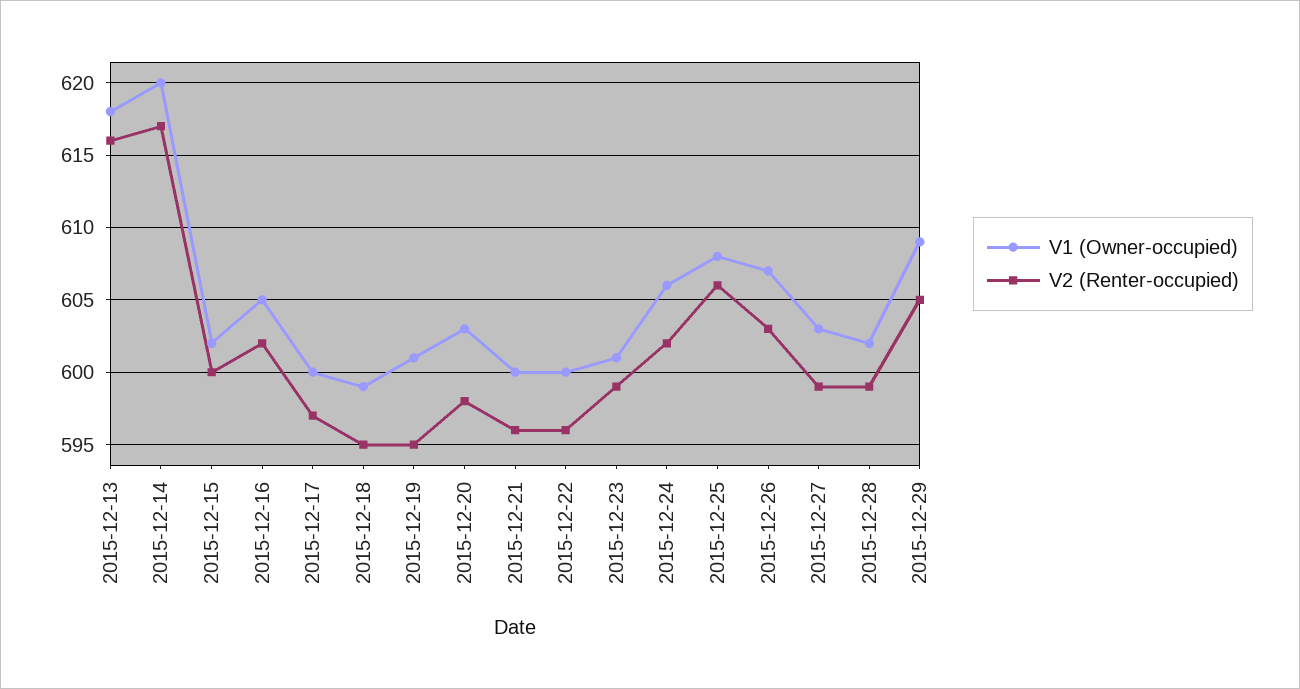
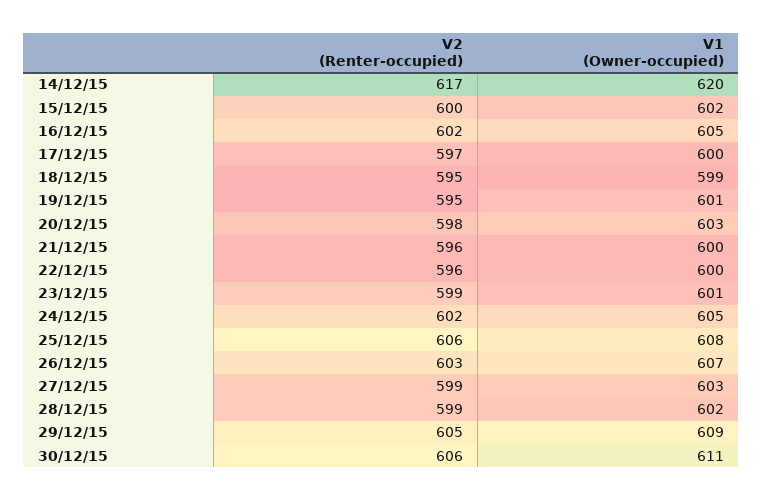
V1 (Owner-occupied), 2015-12-13: 618 -> none
V2 (Renter-occupied), 2015-12-13: 616 -> none
V1 (Owner-occupied), 2015-12-24: 606 -> 605
V2 (Renter-occupied), 30/12/15: none -> 606
V1 (Owner-occupied), 30/12/15: none -> 611

